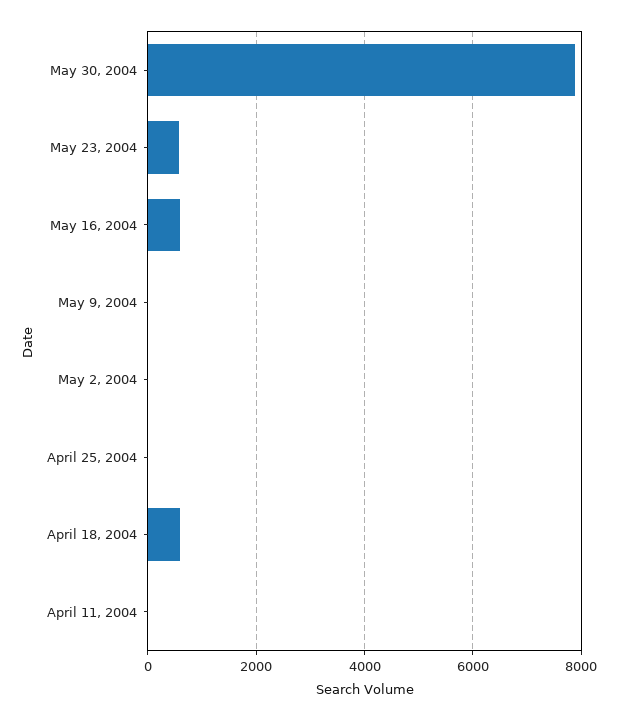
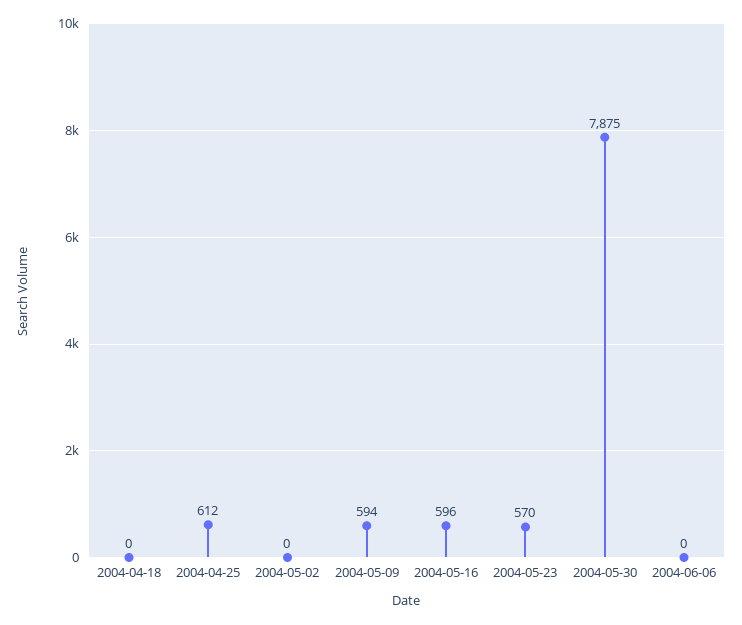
May 9, 2004: 0 -> 594
April 25, 2004: 0 -> 612
April 18, 2004: 600 -> 0
April 11, 2004: 0 -> none
2004-06-06: none -> 0

